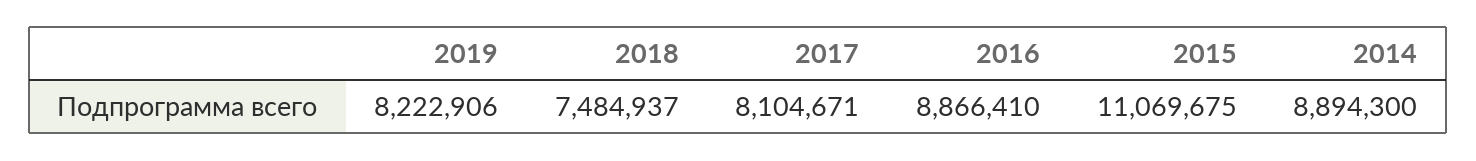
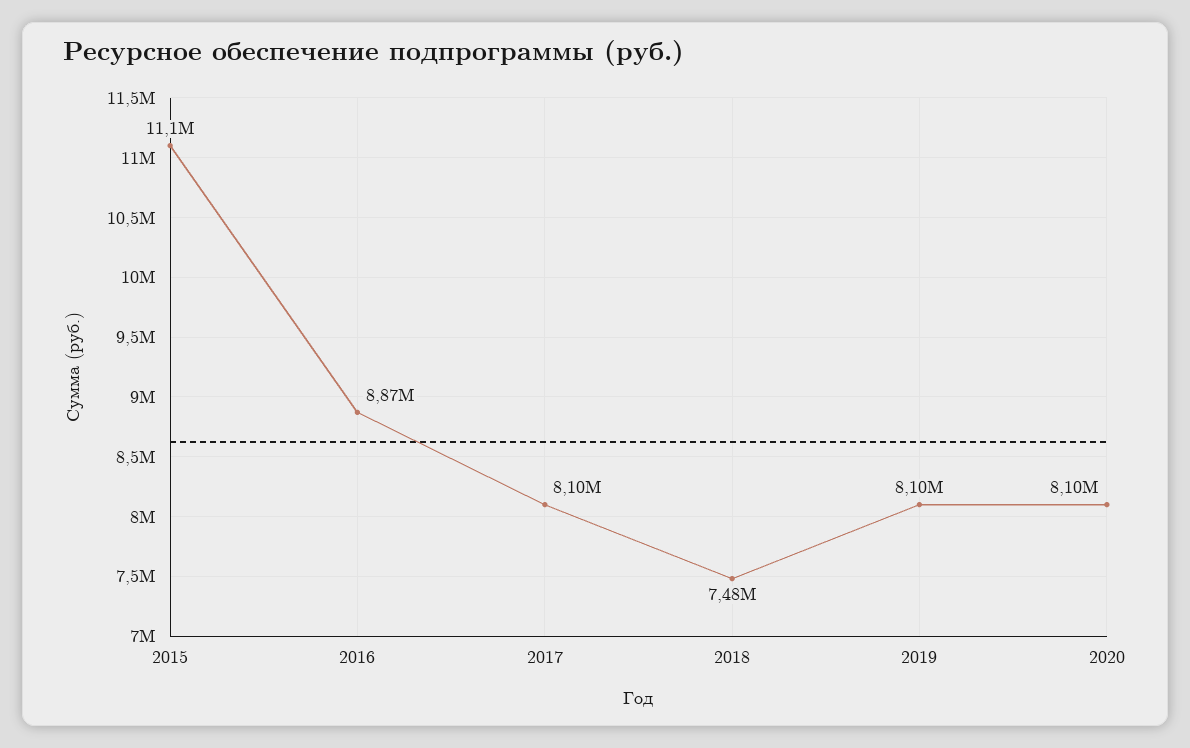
2019: 8222906 -> 8100000
2014: 8894300 -> none
2020: none -> 8100000

